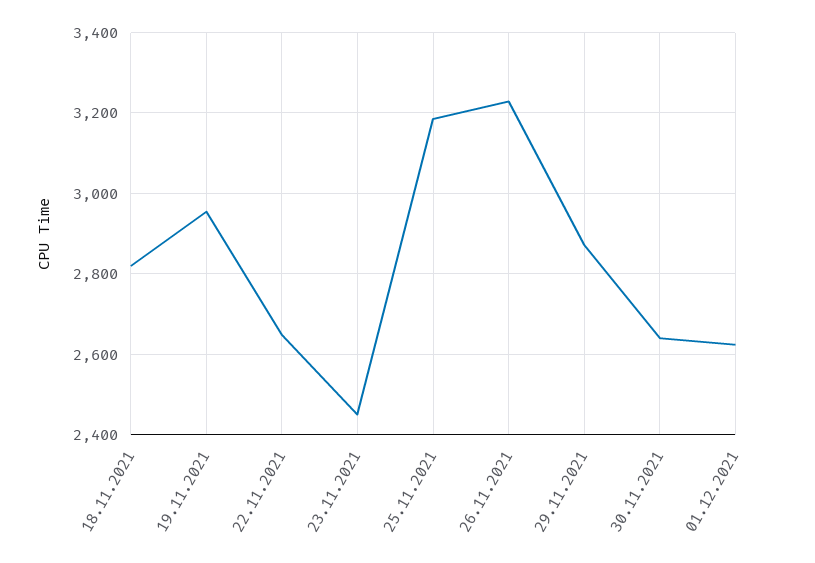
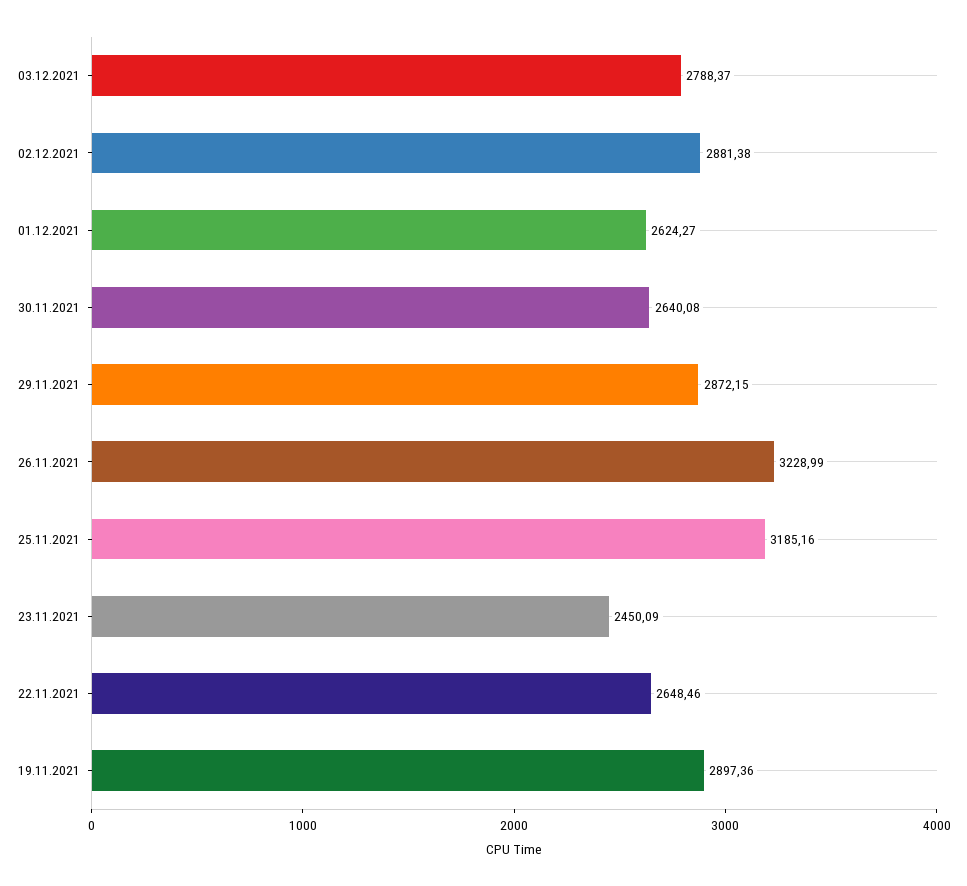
18.11.2021: 2820 -> none
19.11.2021: 2960 -> 2897.36
03.12.2021: none -> 2788.37
02.12.2021: none -> 2881.38

